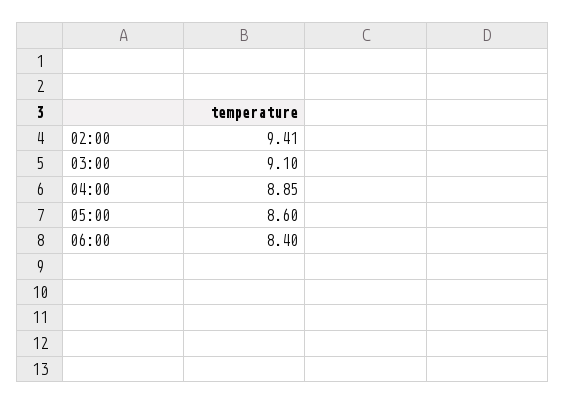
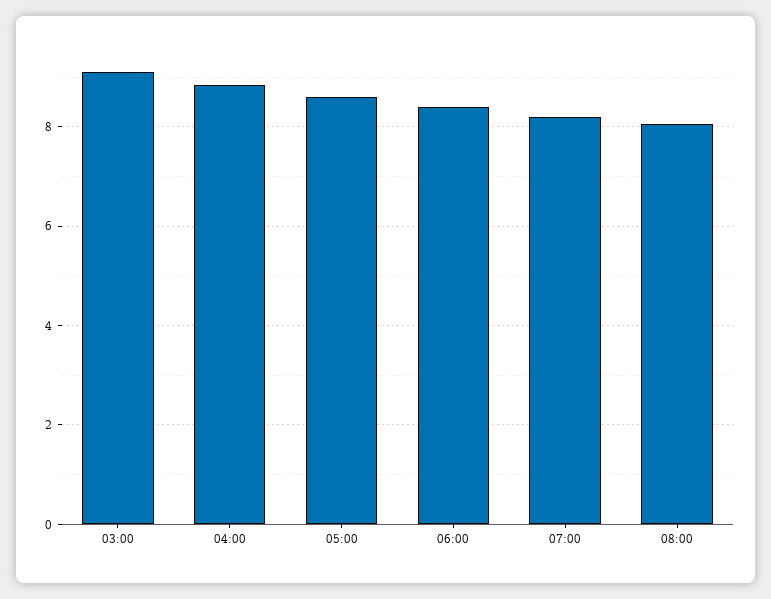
02:00: 9.41 -> none
07:00: none -> 8.2
08:00: none -> 8

